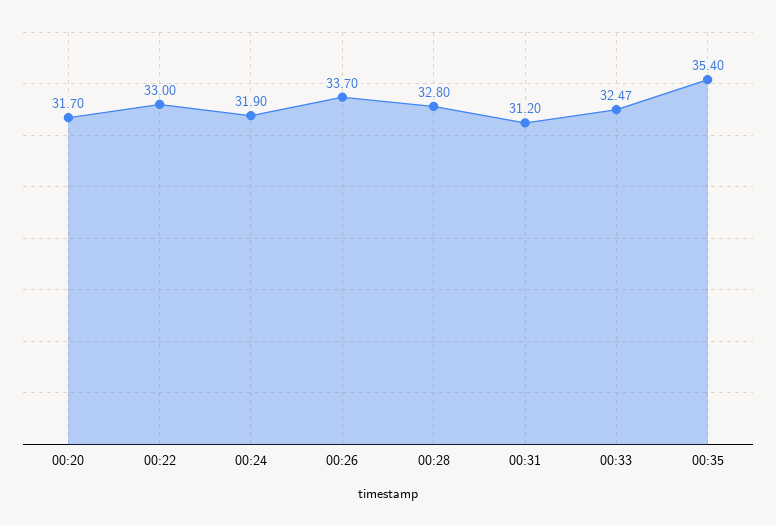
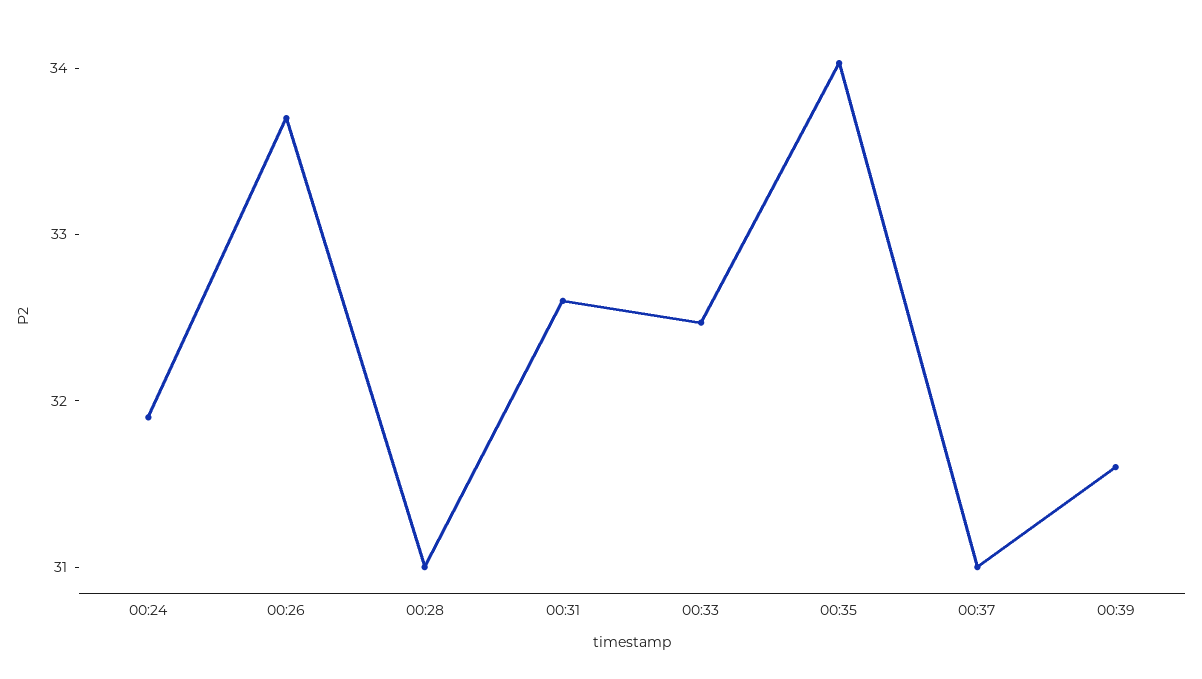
00:20: 31.7 -> none
00:22: 33 -> none
00:28: 32.8 -> 31
00:31: 31.2 -> 32.6
00:35: 35.4 -> 34
00:37: none -> 31
00:39: none -> 31.6

